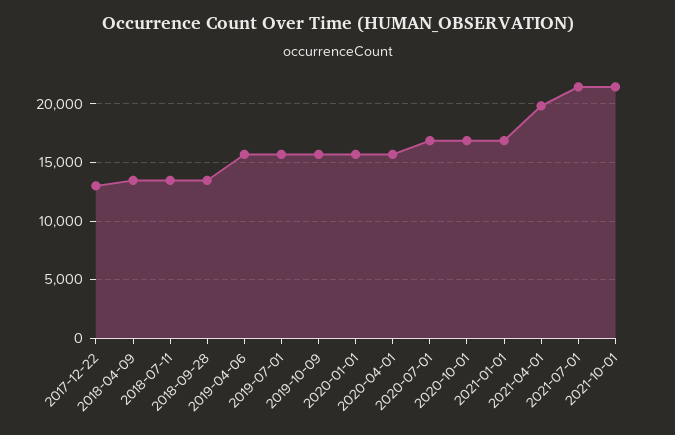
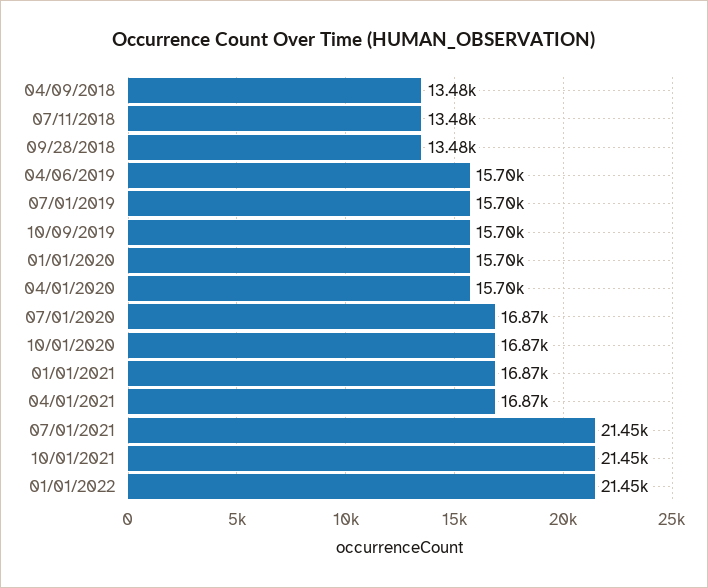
2017-12-22: 13000 -> none
2021-04-01: 20000 -> 16870
01/01/2022: none -> 21450

